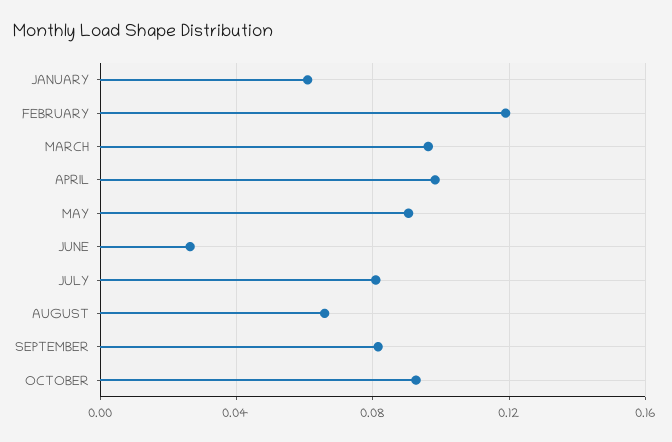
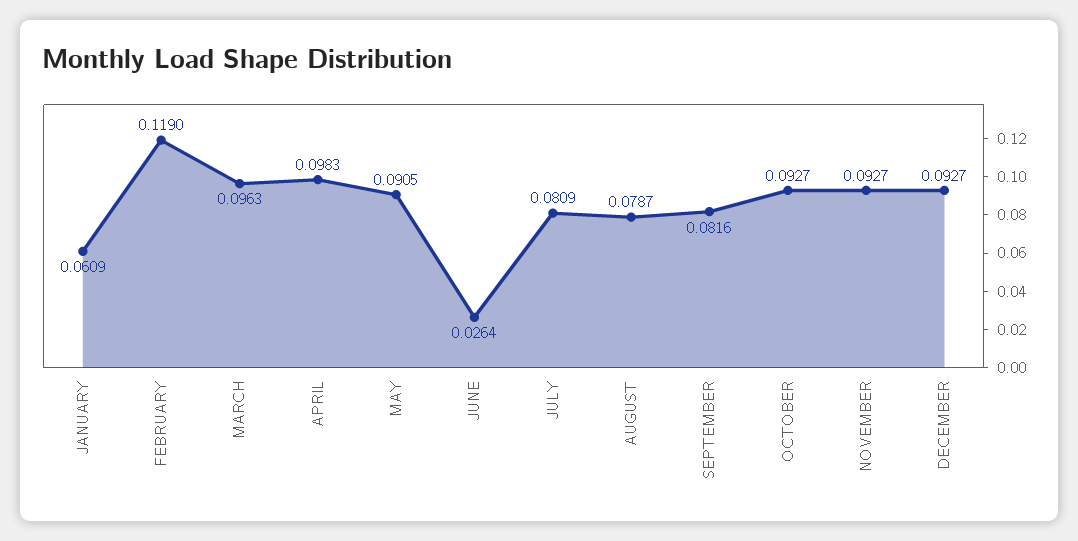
AUGUST: 0.065 -> 0.0787
NOVEMBER: none -> 0.0927
DECEMBER: none -> 0.0927

